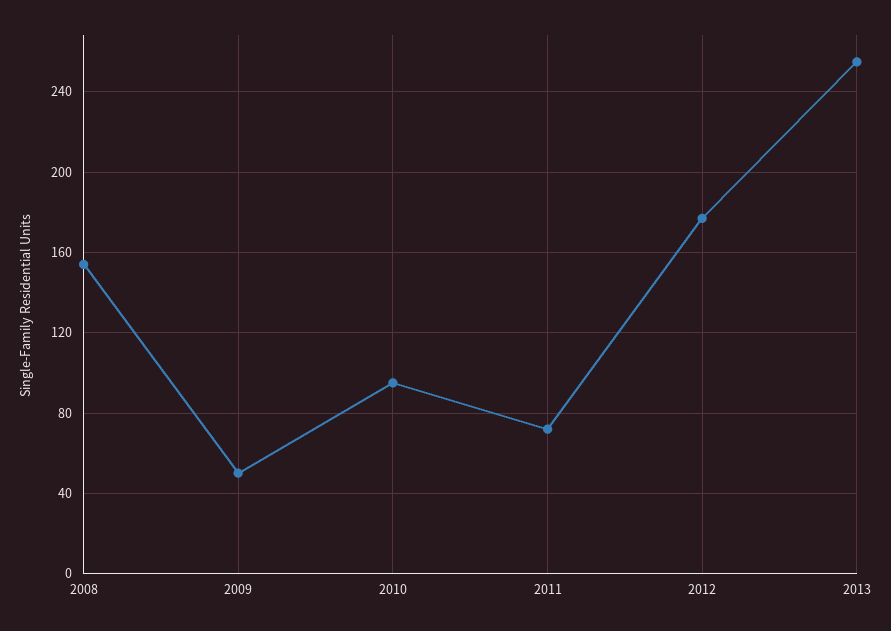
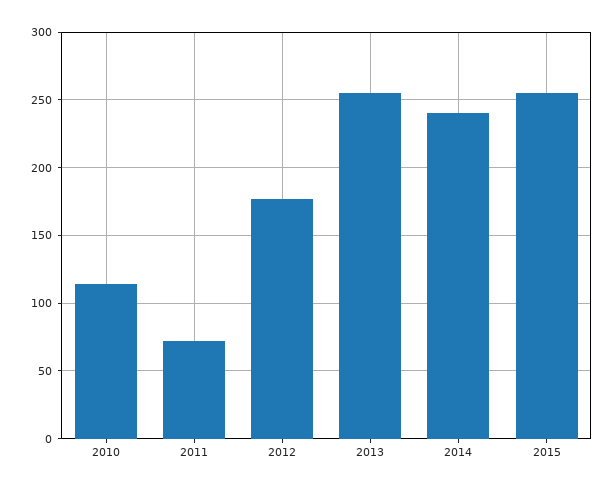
2008: 155 -> none
2009: 50 -> none
2010: 95 -> 115
2014: none -> 240
2015: none -> 255

